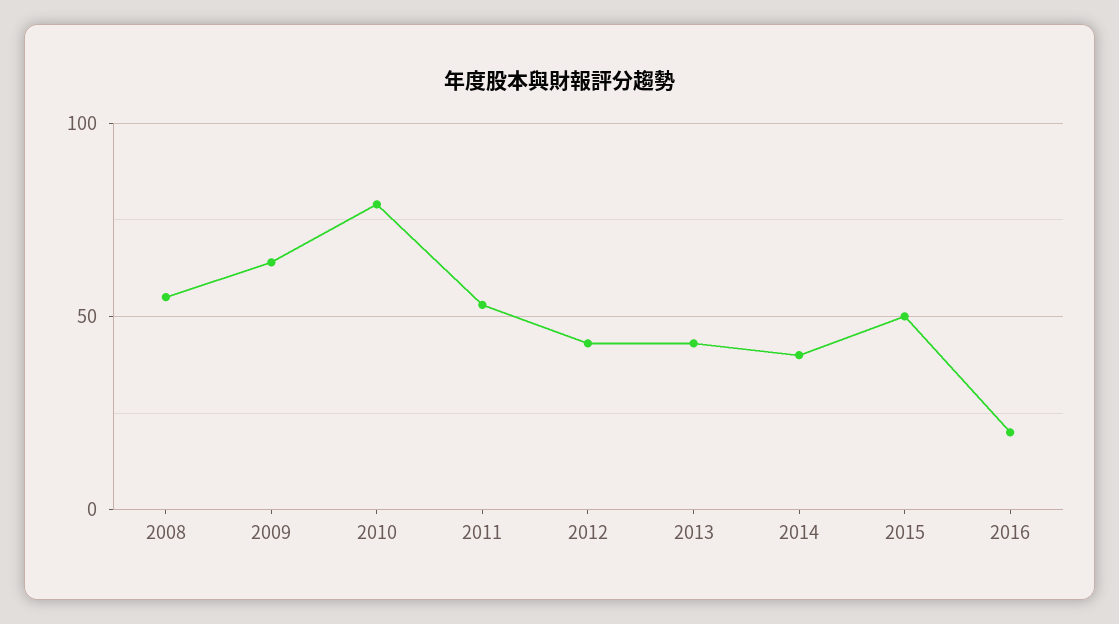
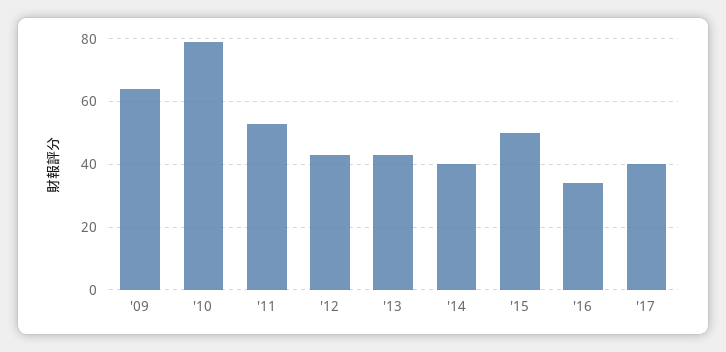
2008: 55 -> none
2016: 20 -> 35
'17: none -> 40

